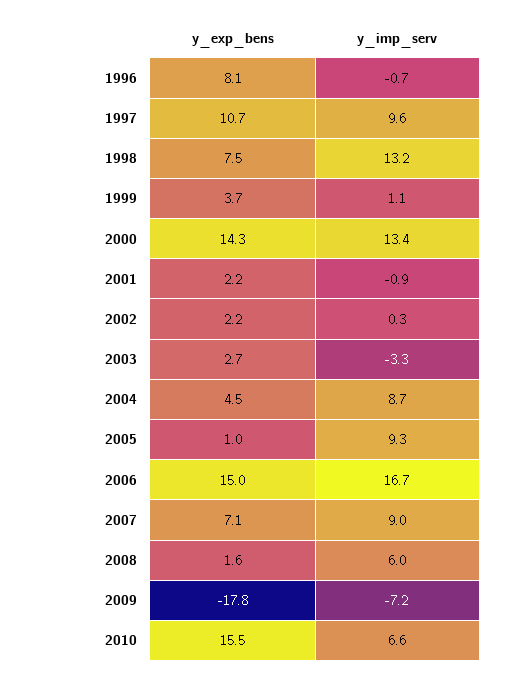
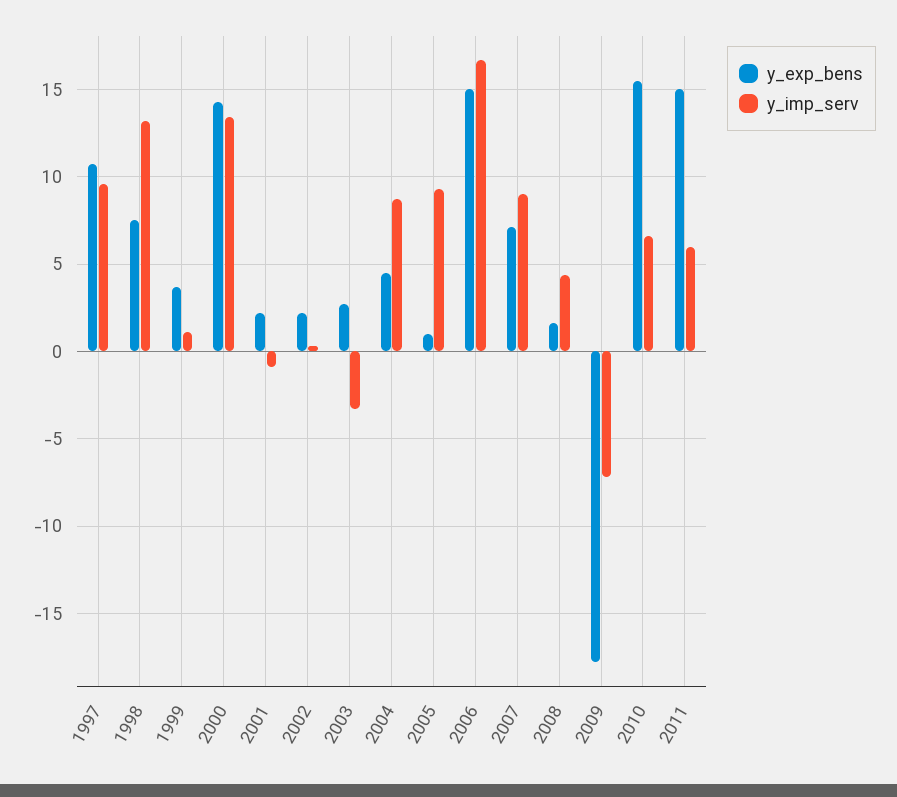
y_exp_bens, 1996: 8.1 -> none
y_imp_serv, 1996: -0.7 -> none
y_imp_serv, 2008: 6 -> 4.5
y_exp_bens, 2011: none -> 15
y_imp_serv, 2011: none -> 6

